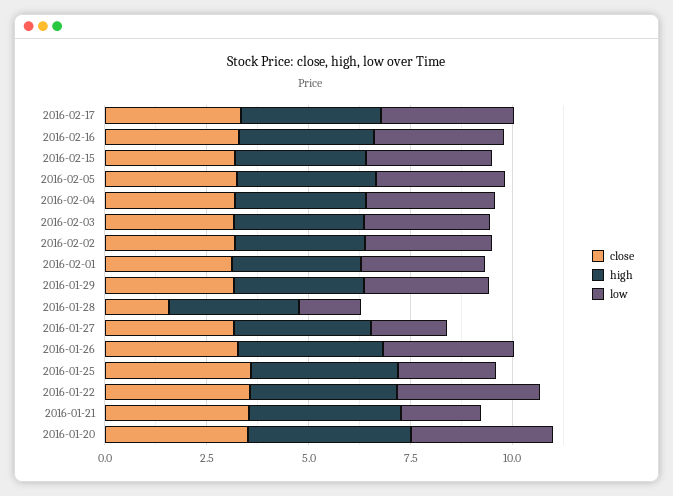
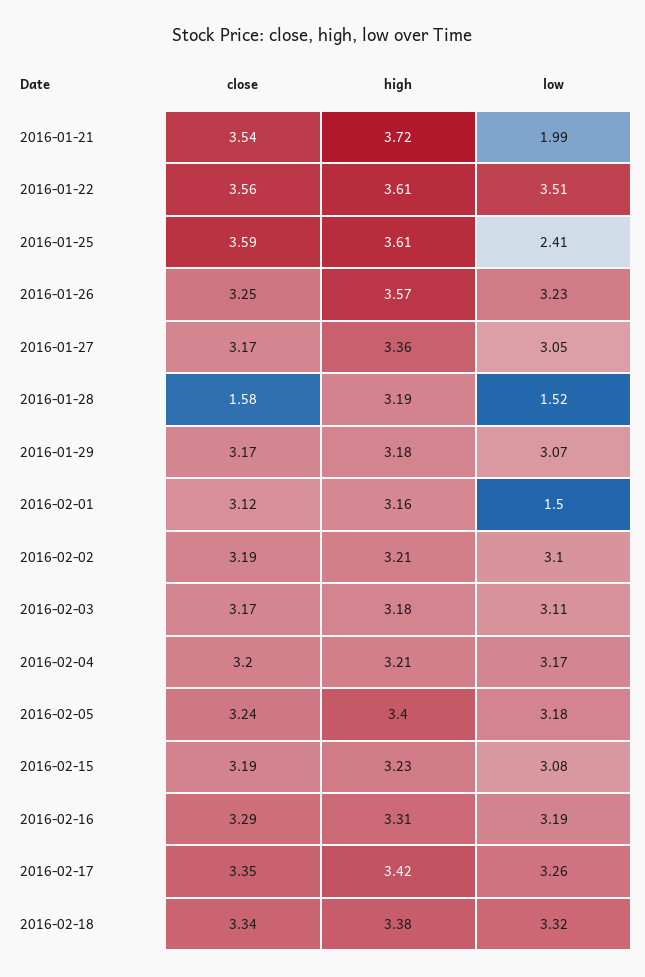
low, 2016-02-01: 3 -> 1.5
low, 2016-01-27: 2 -> 3.05
close, 2016-01-20: 3.5 -> none
high, 2016-01-20: 4 -> none
low, 2016-01-20: 3.5 -> none
close, 2016-02-18: none -> 3.34
high, 2016-02-18: none -> 3.38
low, 2016-02-18: none -> 3.32

